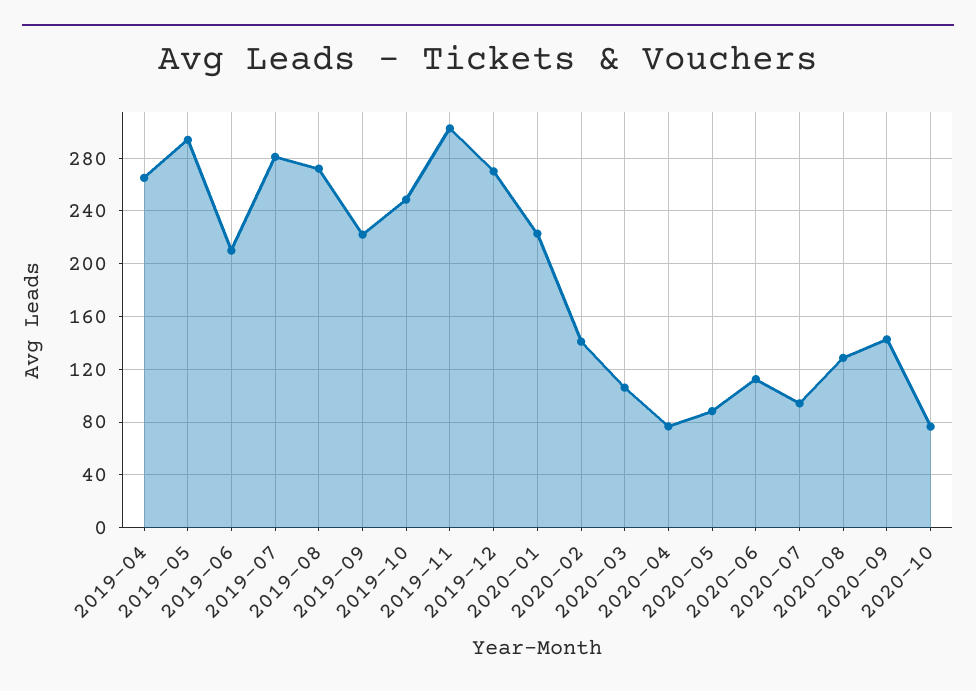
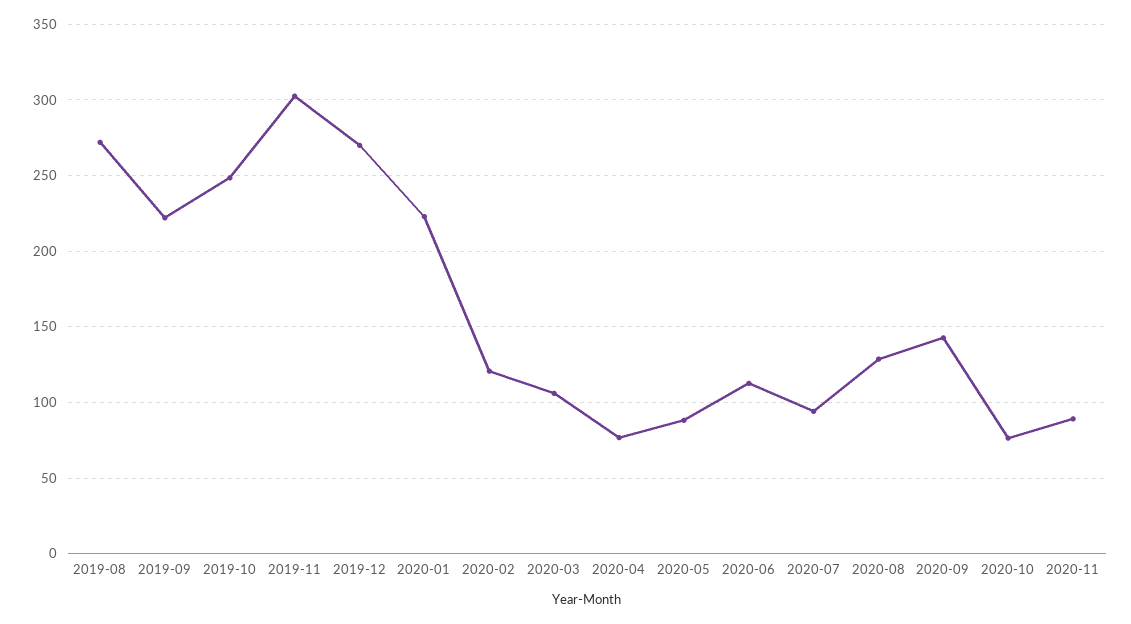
2019-04: 265 -> none
2019-05: 295 -> none
2019-06: 210 -> none
2019-07: 280 -> none
2020-02: 140 -> 120
2020-11: none -> 90

